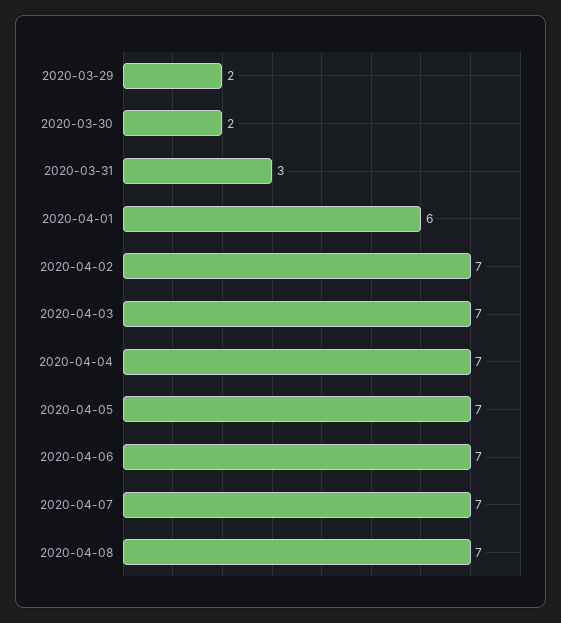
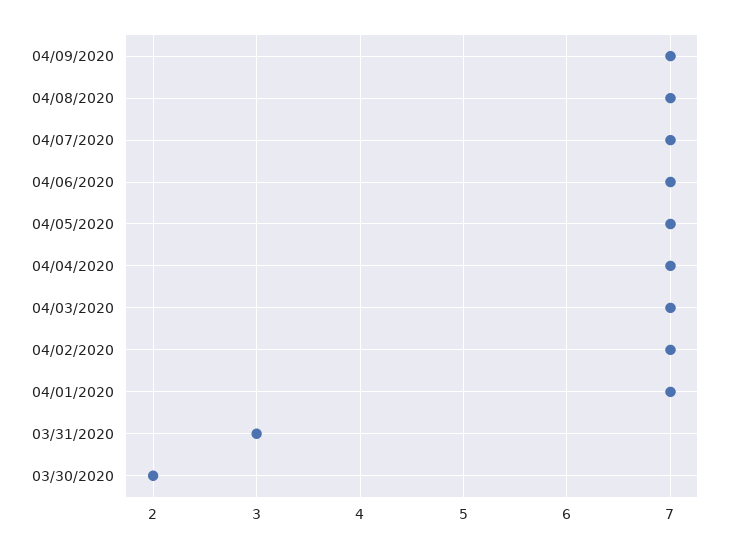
2020-03-29: 2 -> none
2020-04-01: 6 -> 7
04/09/2020: none -> 7

